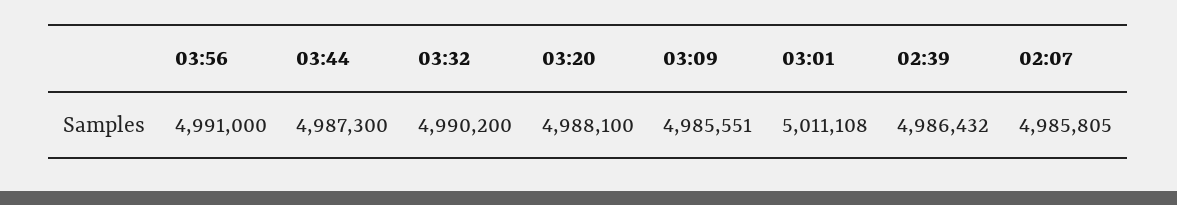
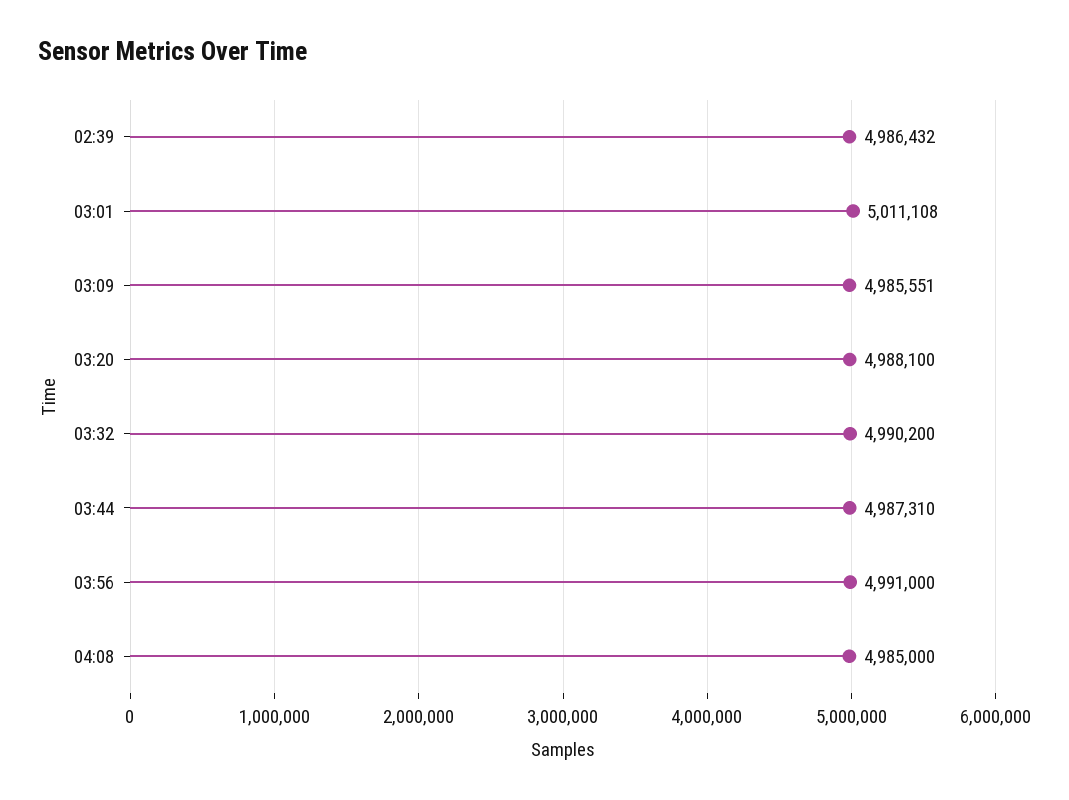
03:44: 4987300 -> 4987310
02:07: 4985805 -> none
04:08: none -> 4985000

